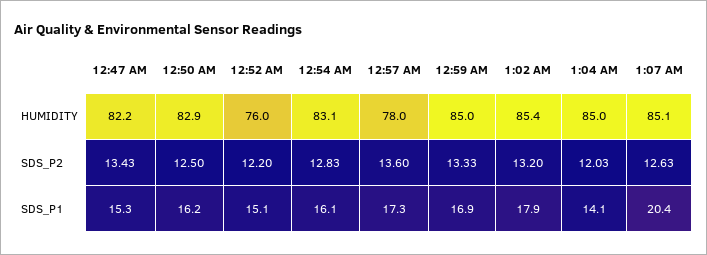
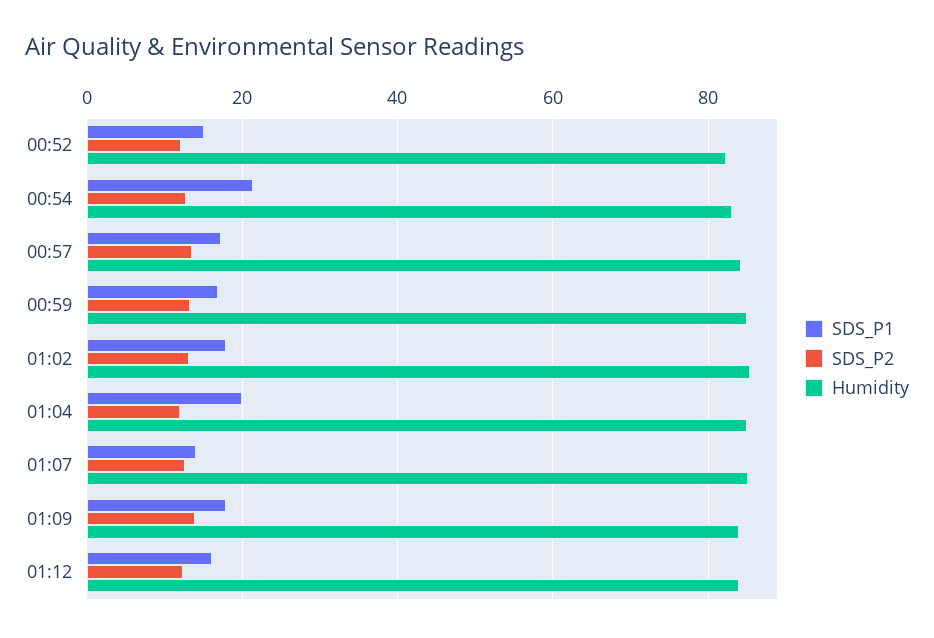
HUMIDITY, 12:47 AM: 82.2 -> none
HUMIDITY, 12:50 AM: 82.9 -> none
HUMIDITY, 12:52 AM: 76 -> 82
HUMIDITY, 12:57 AM: 78 -> 84
SDS_P2, 12:47 AM: 13.43 -> none
SDS_P2, 12:50 AM: 12.5 -> none
SDS_P1, 12:47 AM: 15.3 -> none
SDS_P1, 12:50 AM: 16.2 -> none
SDS_P1, 12:54 AM: 16.1 -> 22
SDS_P1, 1:04 AM: 14.1 -> 20
SDS_P1, 1:07 AM: 20.4 -> 14
SDS_P1, 01:09: none -> 18
SDS_P2, 01:09: none -> 14
HUMIDITY, 01:09: none -> 84
SDS_P1, 01:12: none -> 16
SDS_P2, 01:12: none -> 12
HUMIDITY, 01:12: none -> 84

